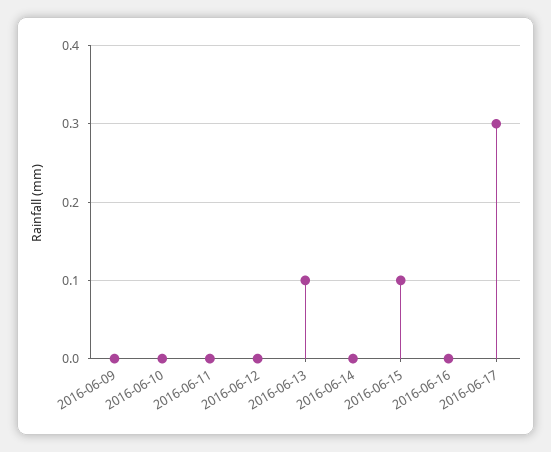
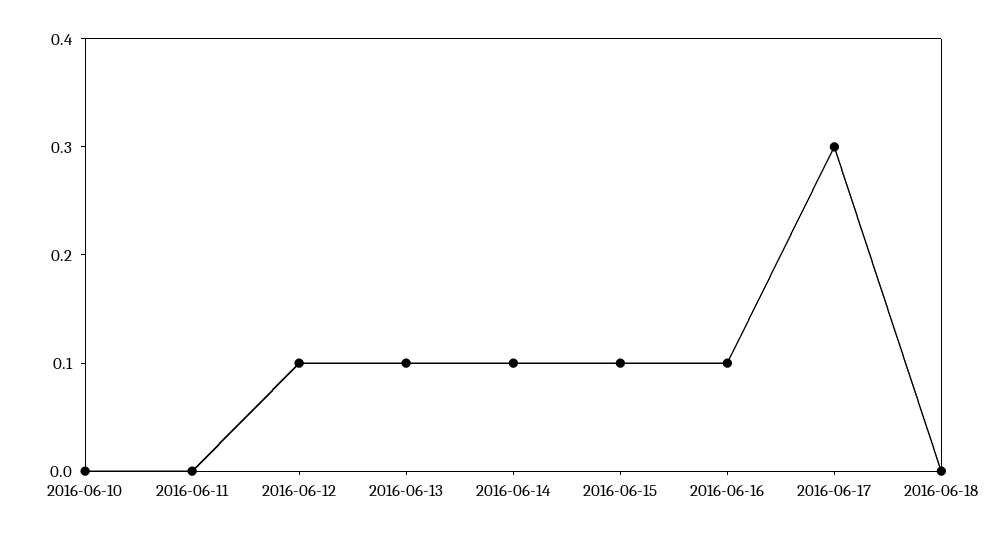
2016-06-09: 0 -> none
2016-06-12: 0 -> 0.1
2016-06-14: 0 -> 0.1
2016-06-16: 0 -> 0.1
2016-06-18: none -> 0

